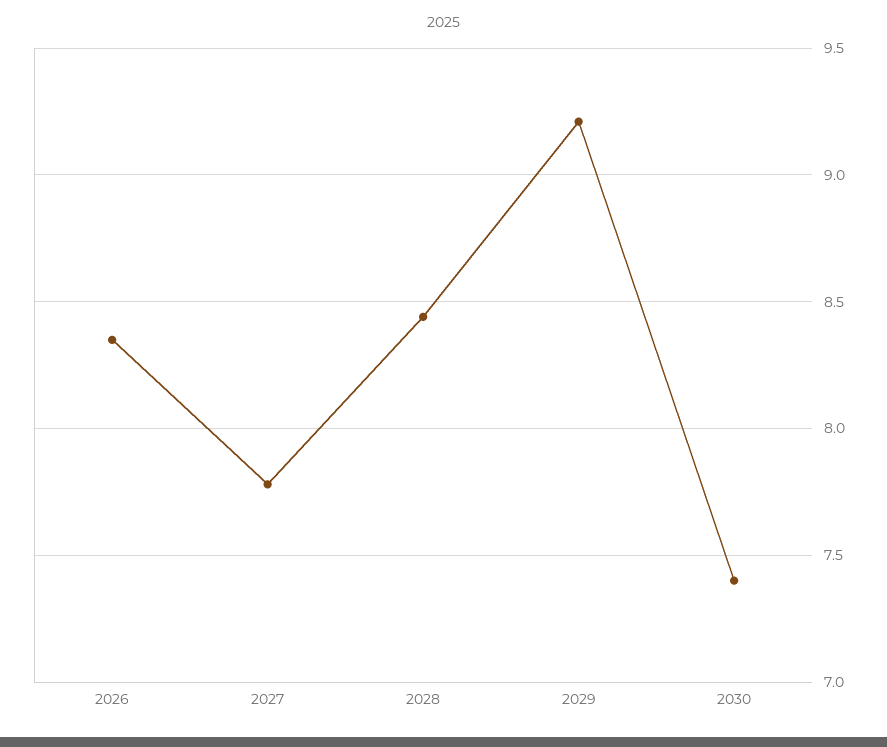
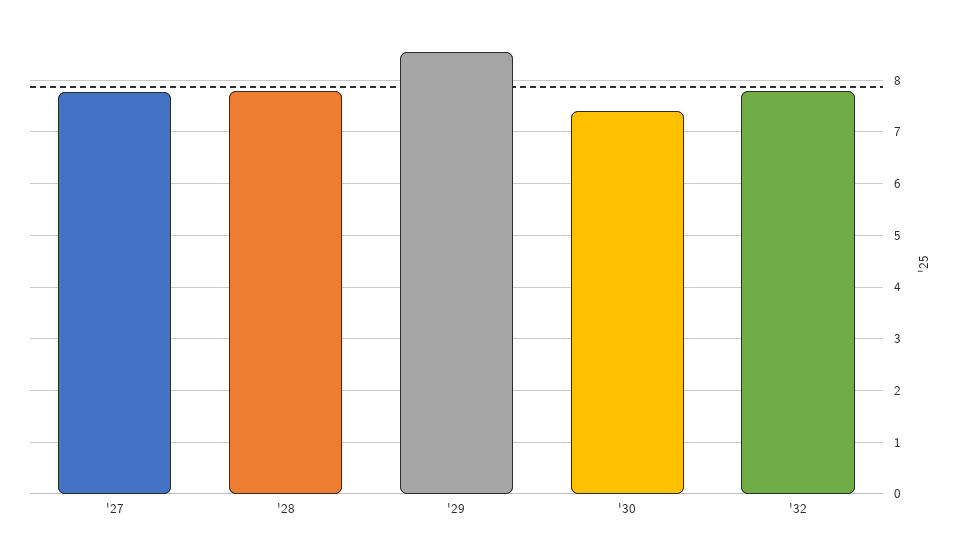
2026: 8.35 -> none
2028: 8.45 -> 7.8
2029: 9.2 -> 8.6
'32: none -> 7.8

